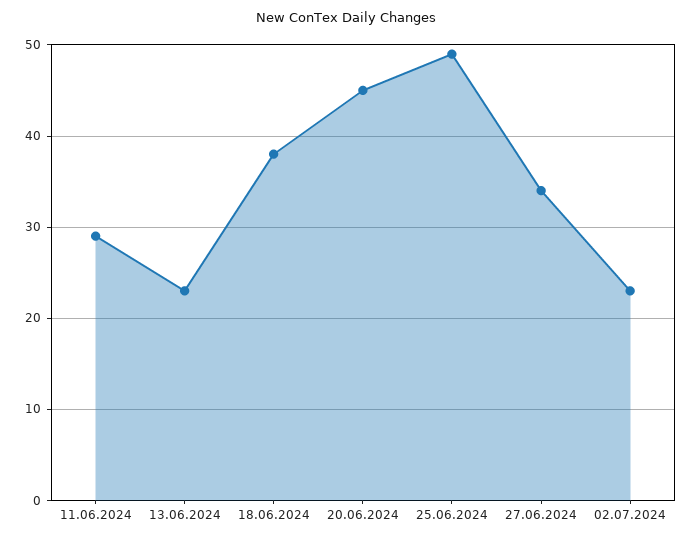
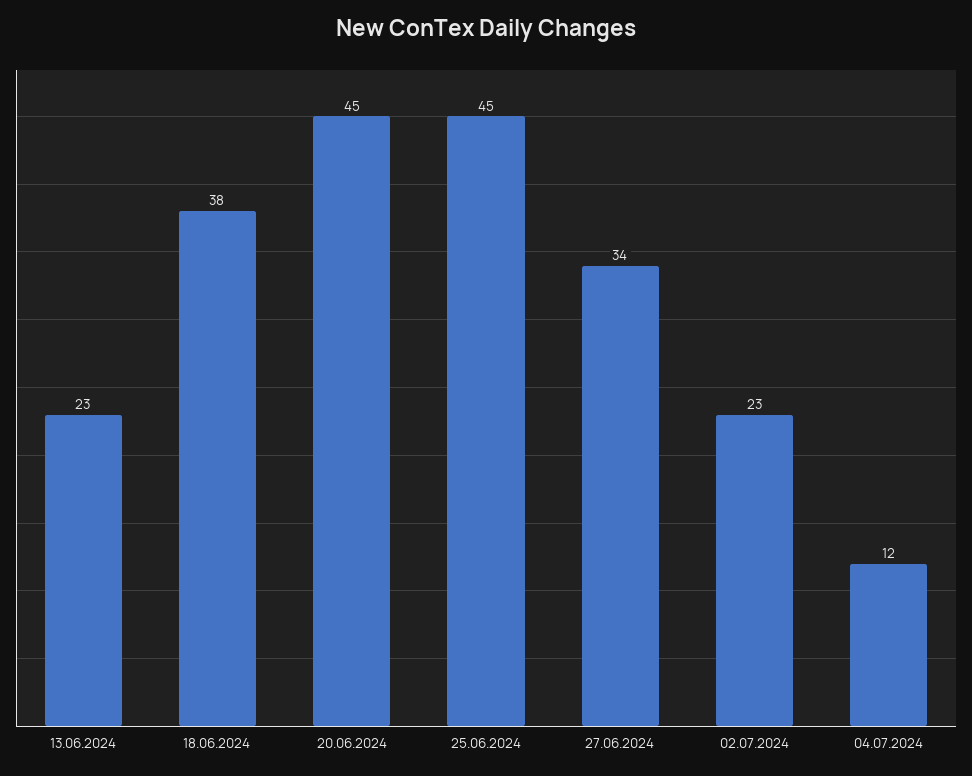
11.06.2024: 29 -> none
25.06.2024: 49 -> 45
04.07.2024: none -> 12

